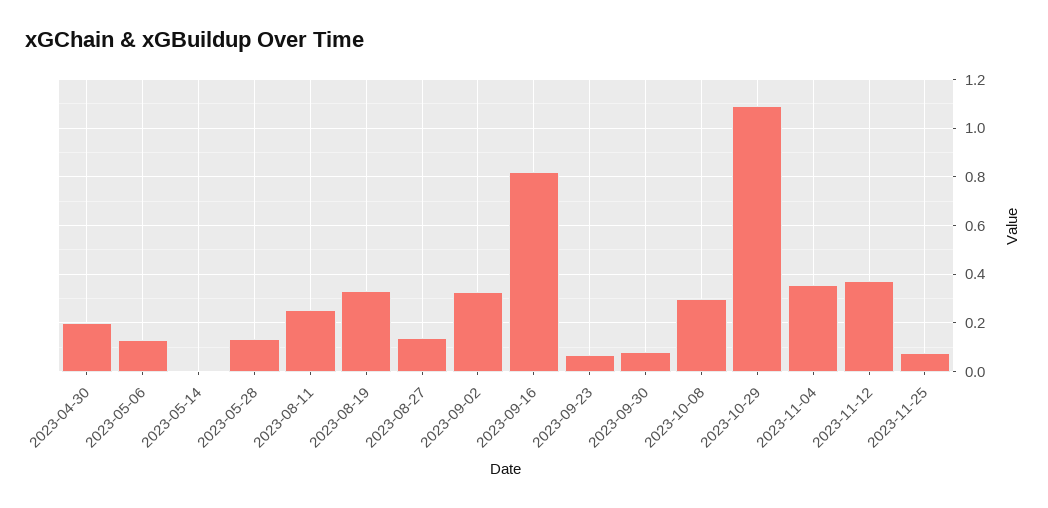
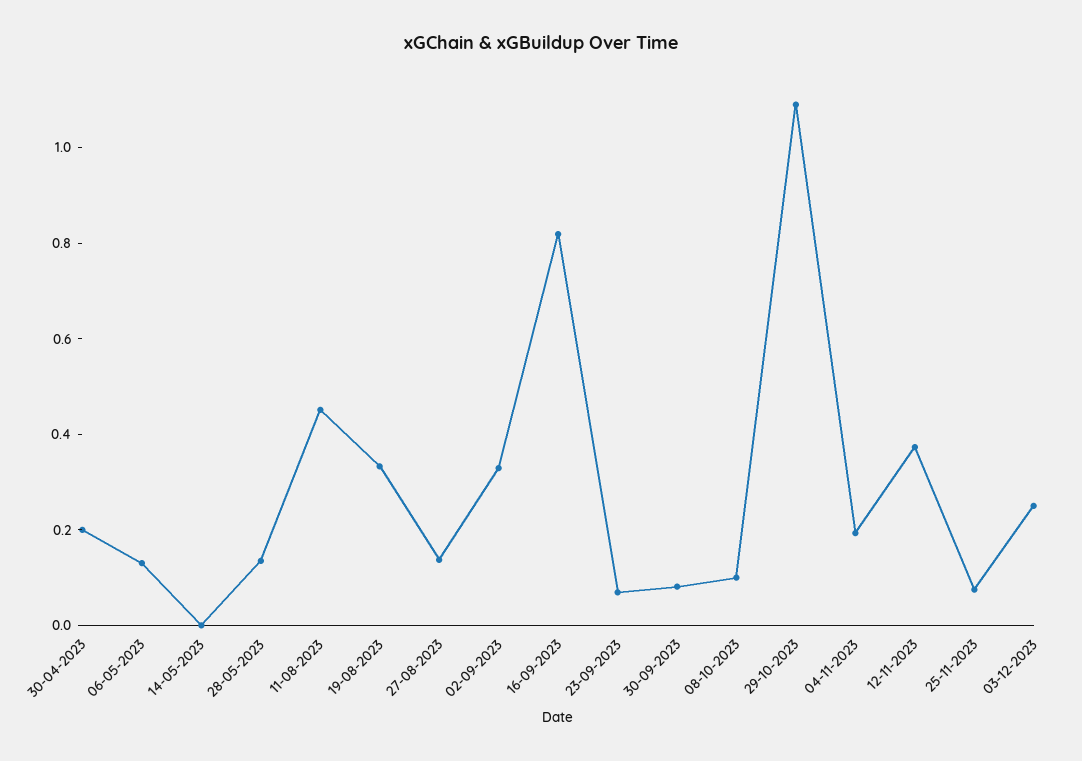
2023-08-11: 0.25 -> 0.45
2023-10-08: 0.3 -> 0.1
2023-11-04: 0.35 -> 0.2
03-12-2023: none -> 0.25

